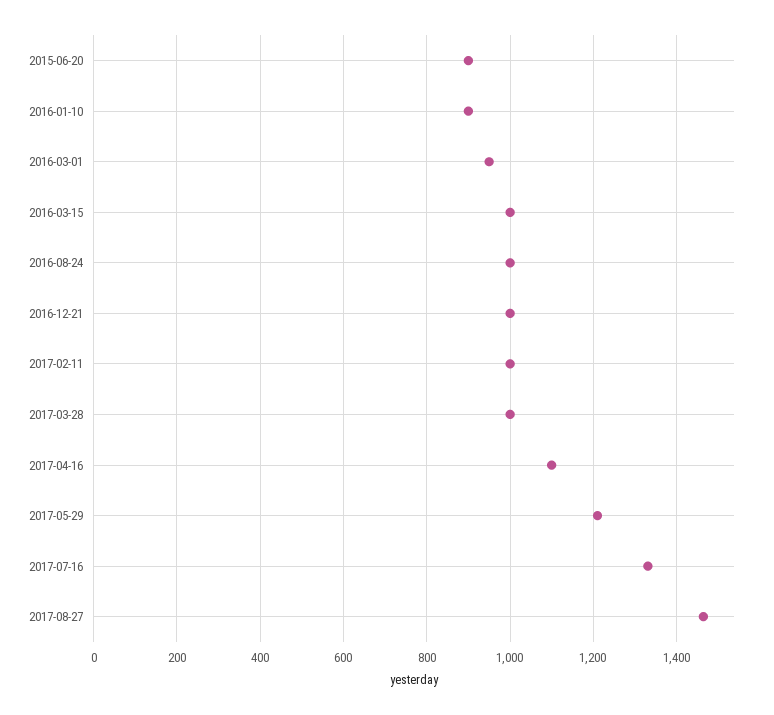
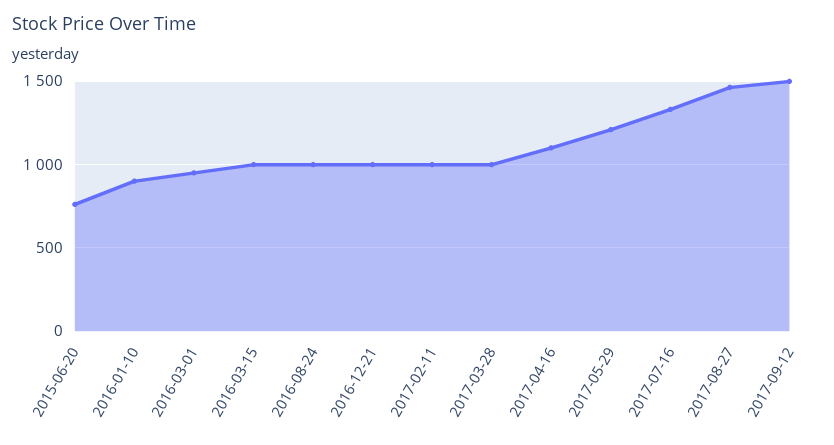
2015-06-20: 900 -> 750
2017-09-12: none -> 1500

